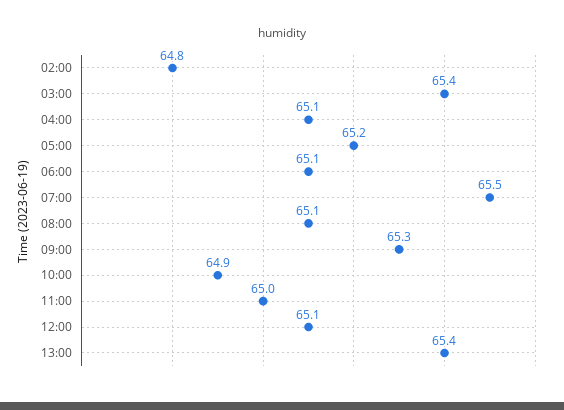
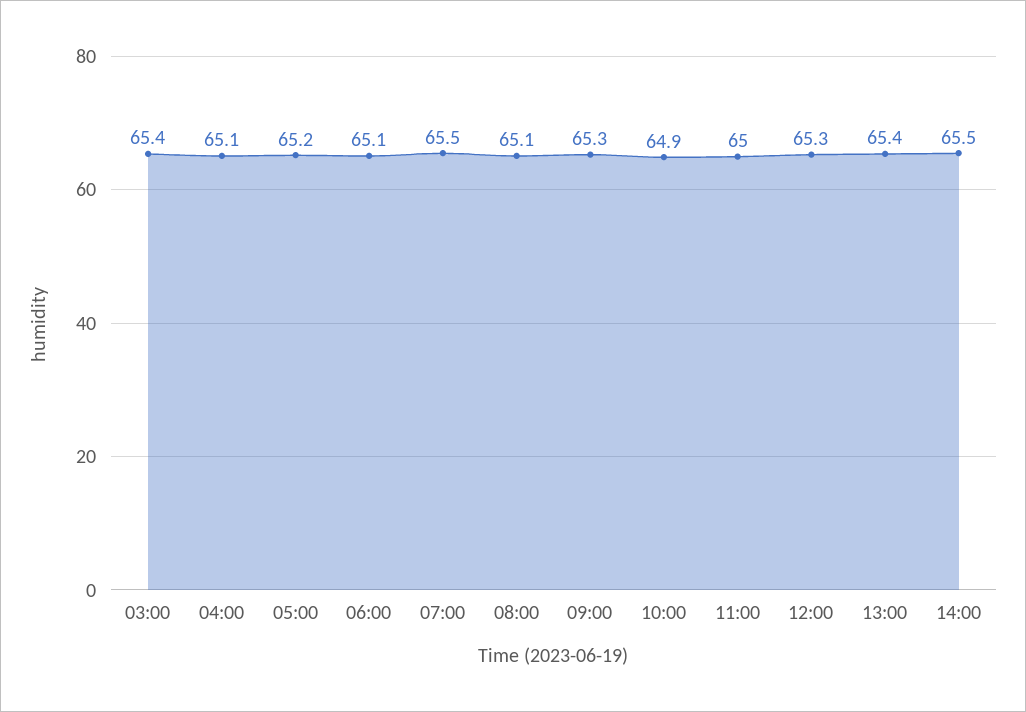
02:00: 64.8 -> none
12:00: 65.1 -> 65.3
14:00: none -> 65.5

